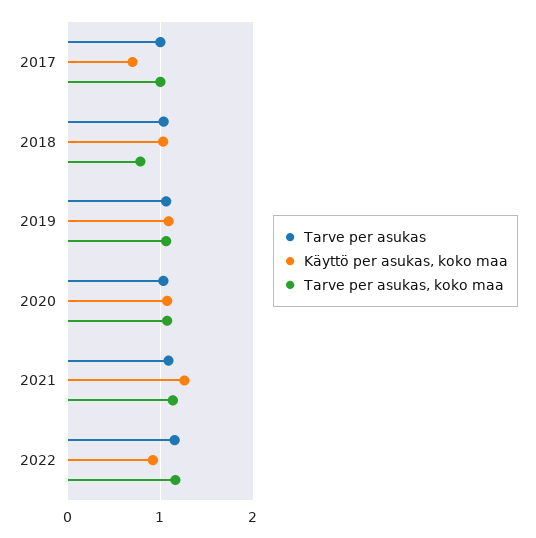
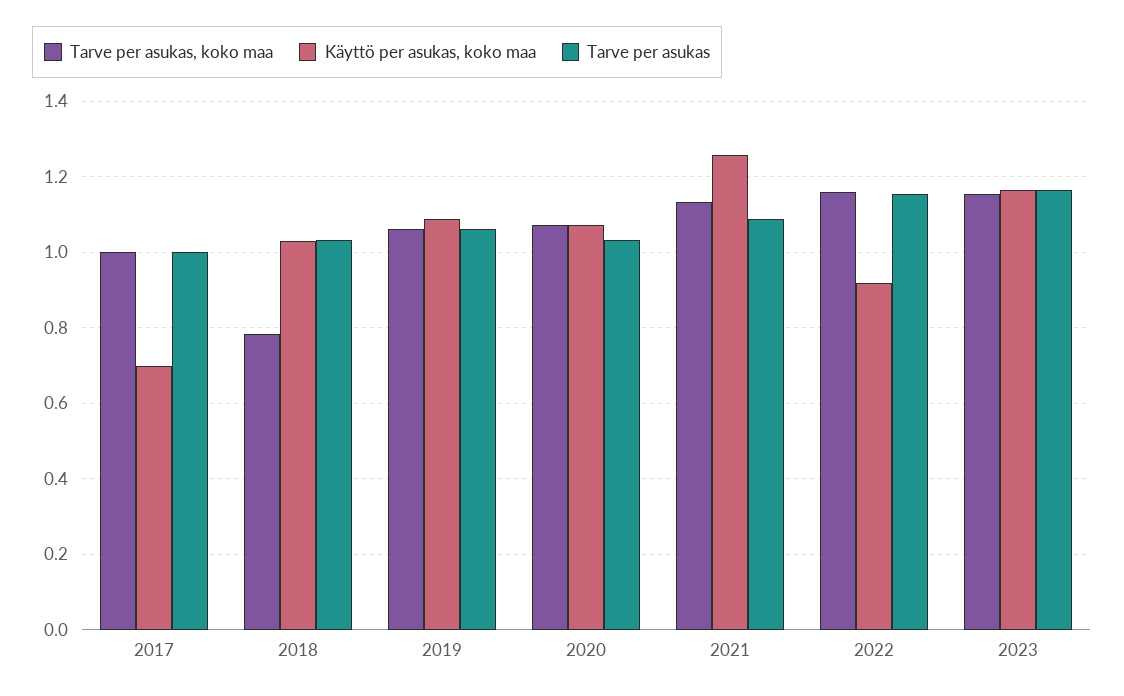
Tarve per asukas, koko maa, 2023: none -> 1.16
Käyttö per asukas, koko maa, 2023: none -> 1.16
Tarve per asukas, 2023: none -> 1.16

